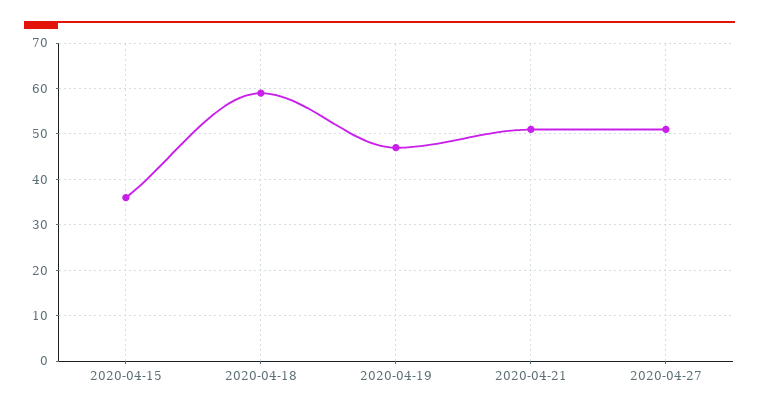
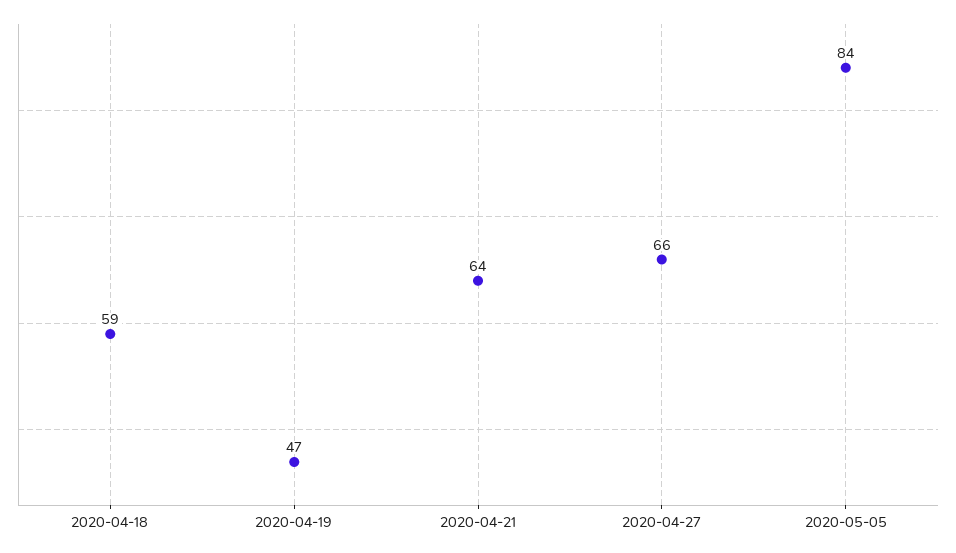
2020-04-15: 35 -> none
2020-04-21: 50 -> 64
2020-04-27: 50 -> 66
2020-05-05: none -> 84

